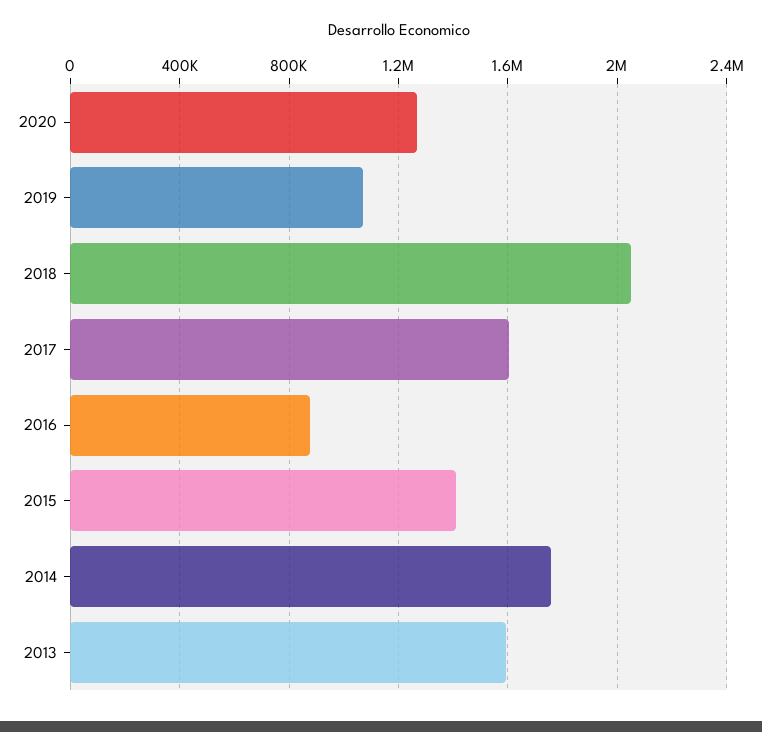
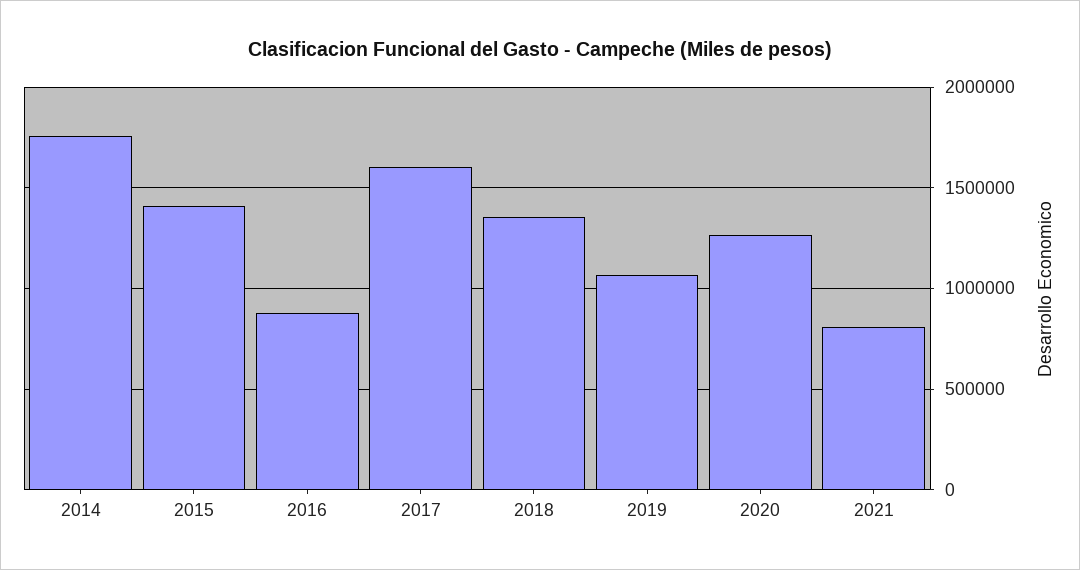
2018: 2050000 -> 1350000
2013: 1600000 -> none
2021: none -> 800000

